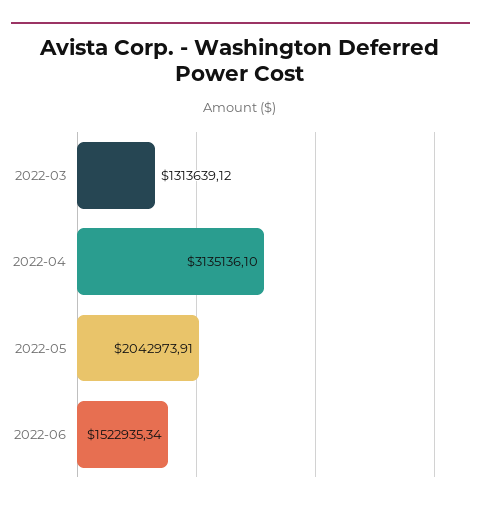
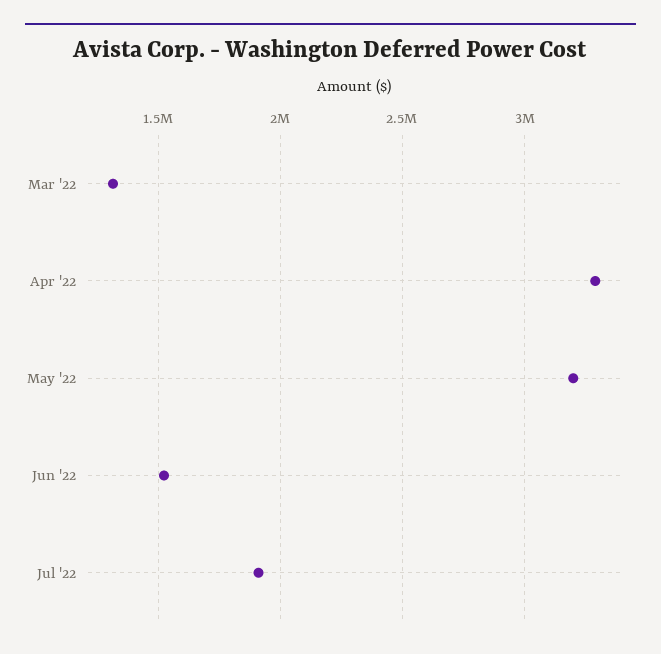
2022-04: 3135136.1 -> 3300000
2022-05: 2042973.91 -> 3200000
Jul '22: none -> 1900000

